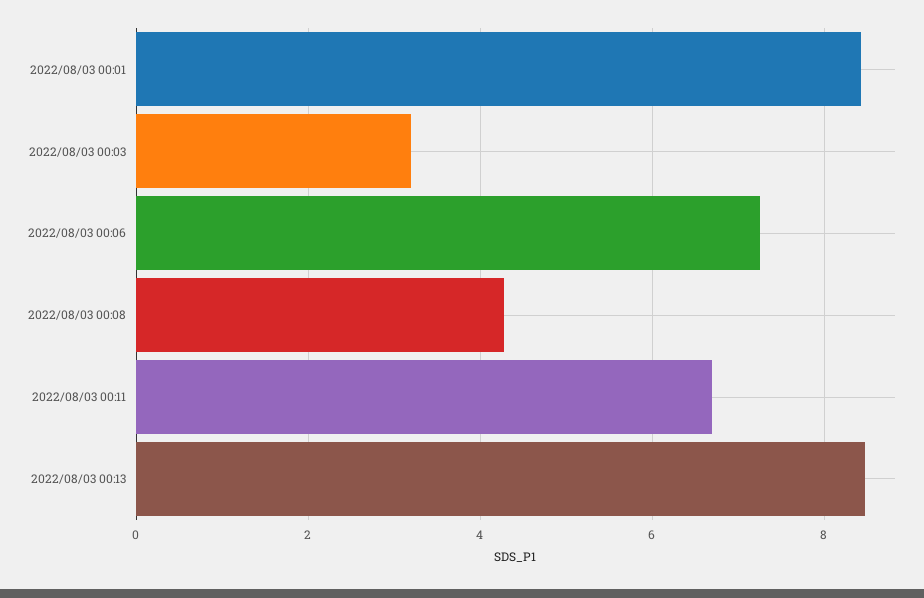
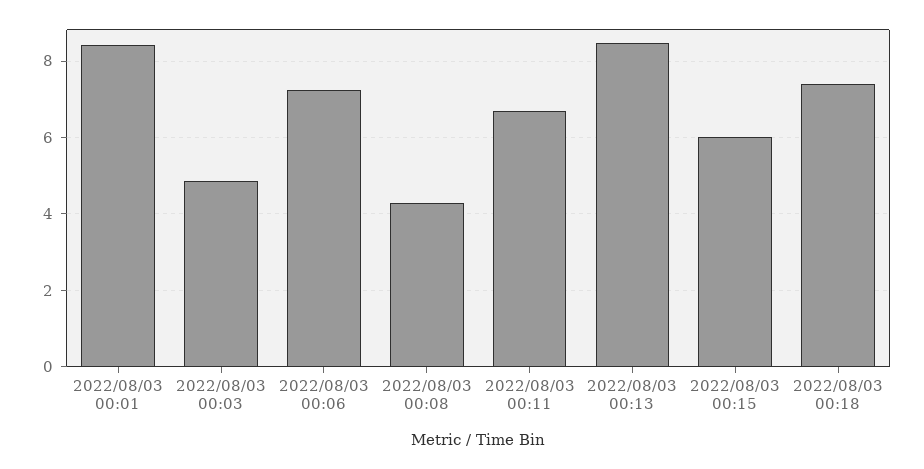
2022/08/03 00:03: 3.2 -> 4.8
2022/08/03 00:15: none -> 6
2022/08/03 00:18: none -> 7.4

